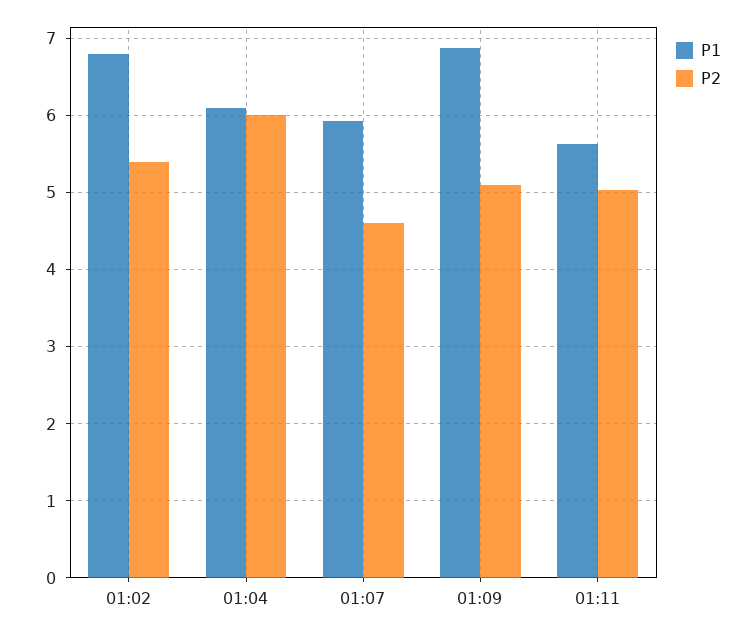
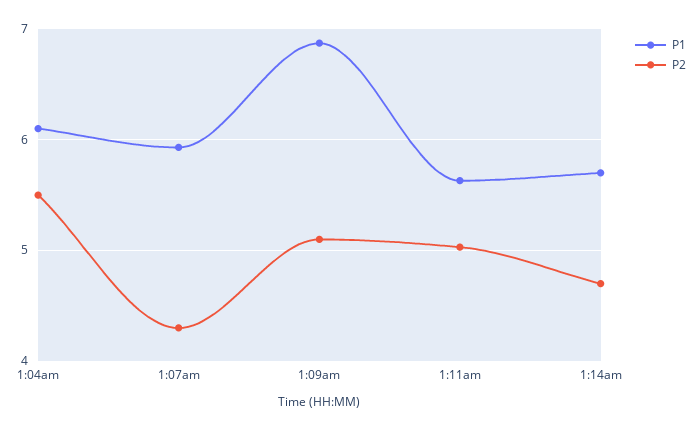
P1, 01:02: 6.8 -> none
P2, 01:02: 5.4 -> none
P2, 01:04: 6 -> 5.5
P2, 01:07: 4.6 -> 4.3
P1, 1:14am: none -> 5.7
P2, 1:14am: none -> 4.7

